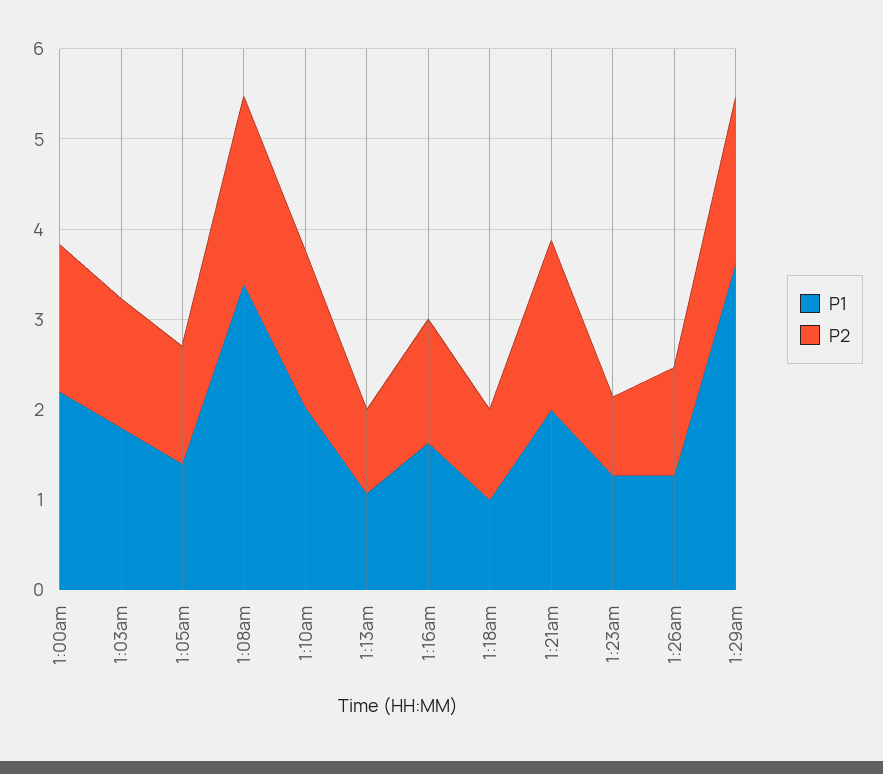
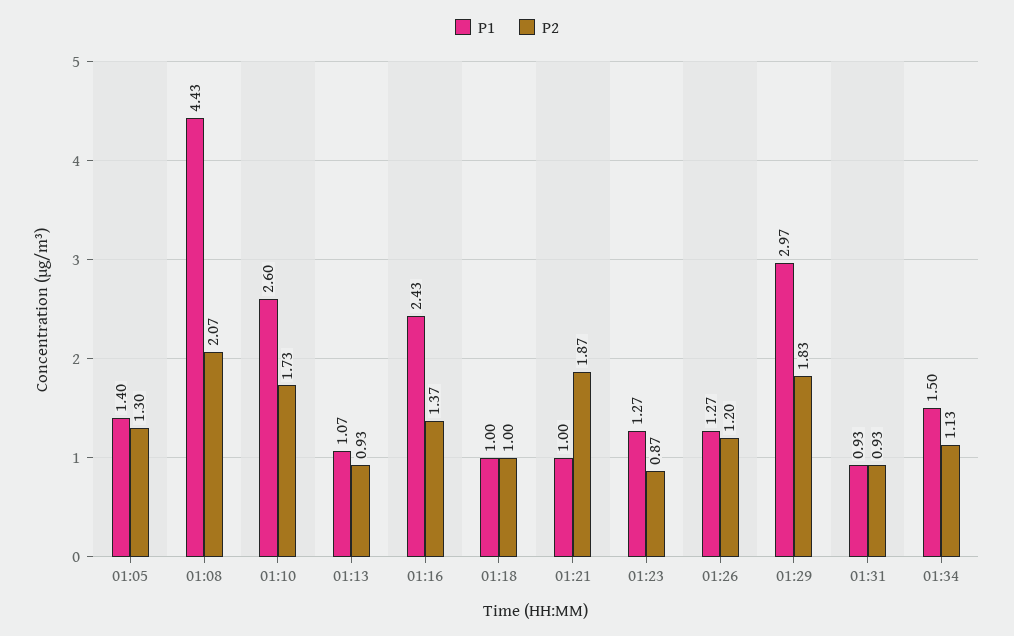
P1, 1:00am: 2.2 -> none
P2, 1:00am: 1.6 -> none
P1, 1:03am: 1.8 -> none
P2, 1:03am: 1.4 -> none
P1, 1:08am: 3.4 -> 4.43
P1, 1:10am: 2 -> 2.6
P1, 1:16am: 1.6 -> 2.43
P1, 1:21am: 2 -> 1
P1, 1:29am: 3.6 -> 2.97
P1, 01:31: none -> 0.93
P2, 01:31: none -> 0.93
P1, 01:34: none -> 1.5
P2, 01:34: none -> 1.13

